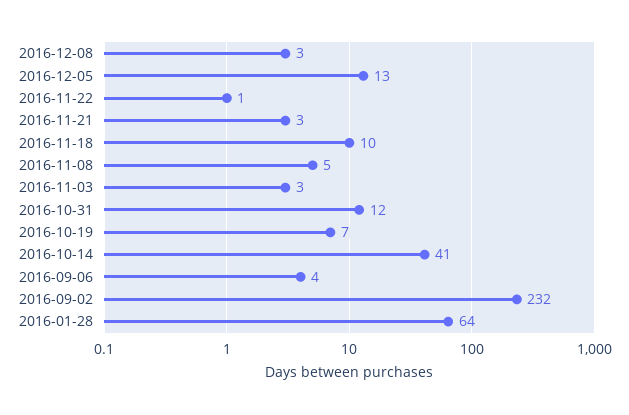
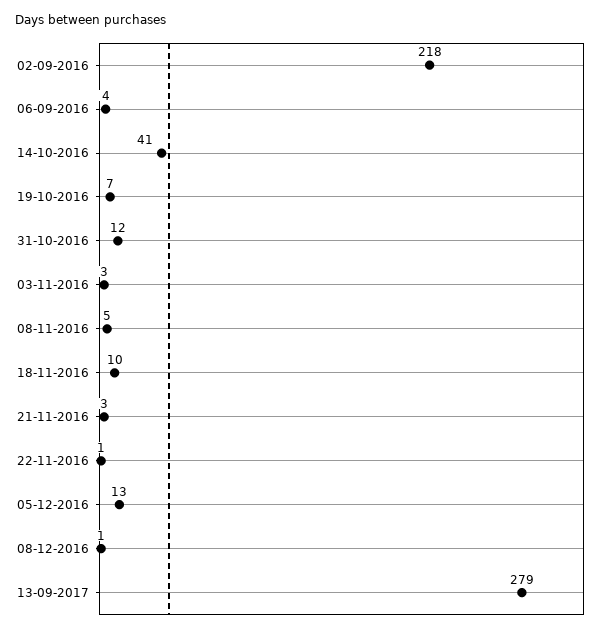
2016-12-08: 3 -> 1
2016-09-02: 232 -> 218
2016-01-28: 64 -> none
13-09-2017: none -> 279

